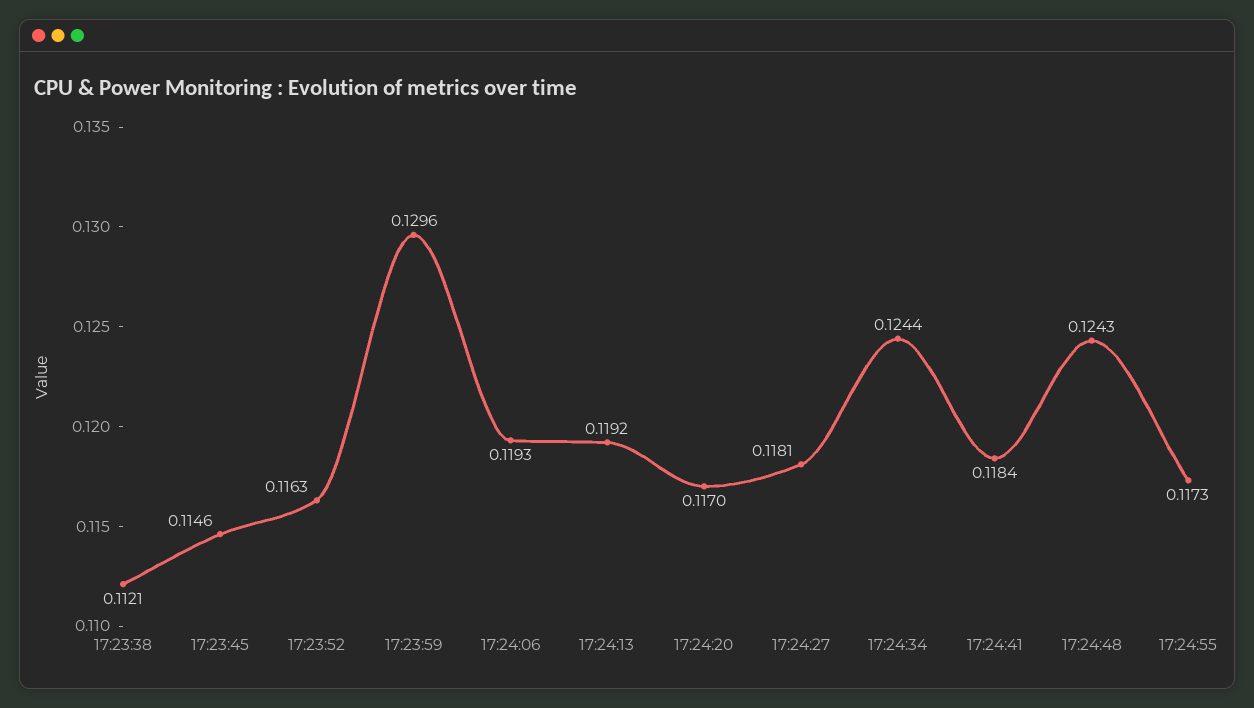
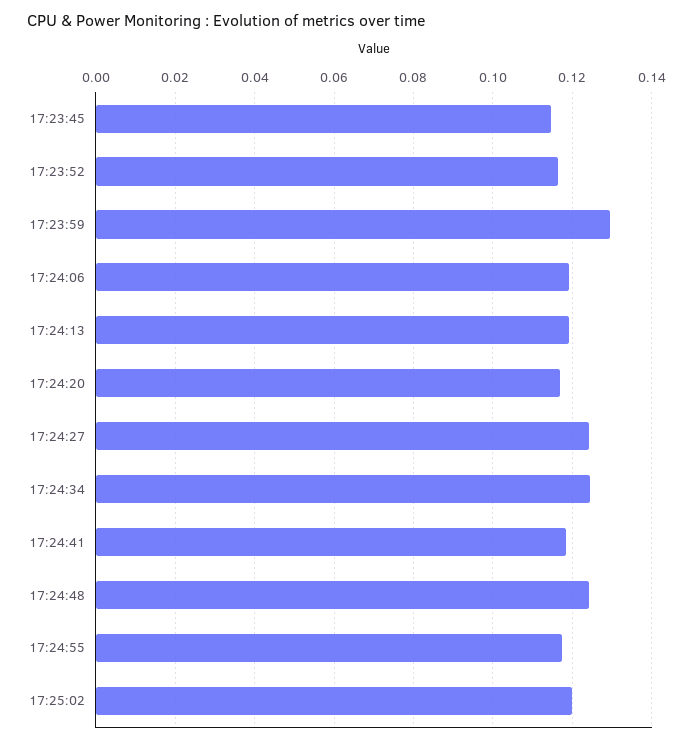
17:23:38: 0.1121 -> none
17:24:27: 0.1181 -> 0.124
17:25:02: none -> 0.12

